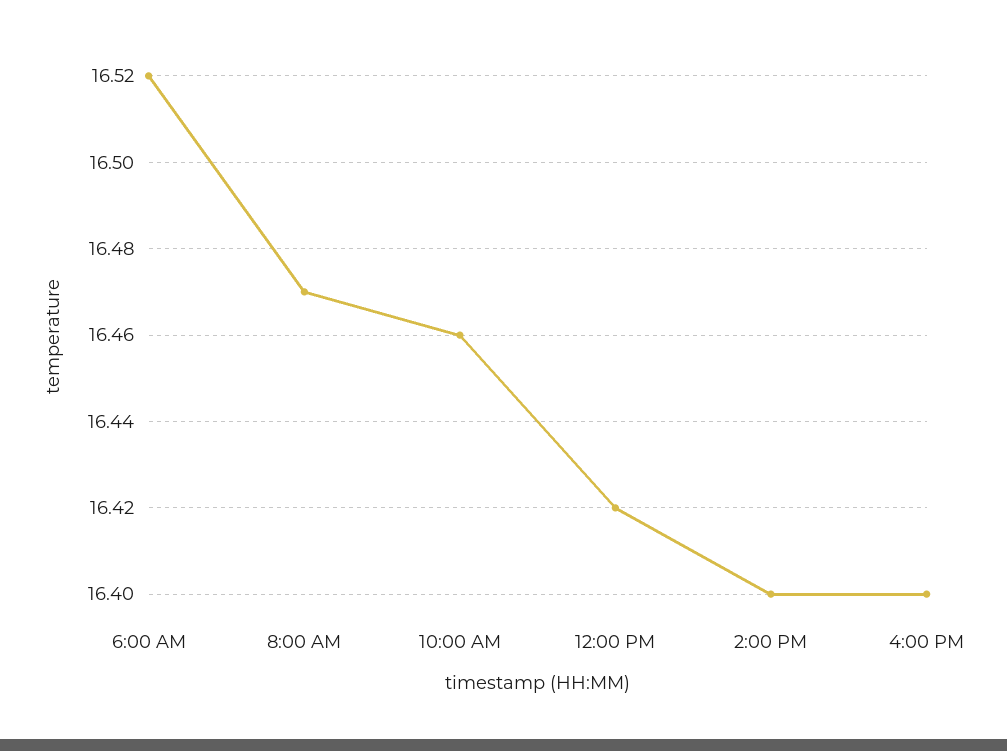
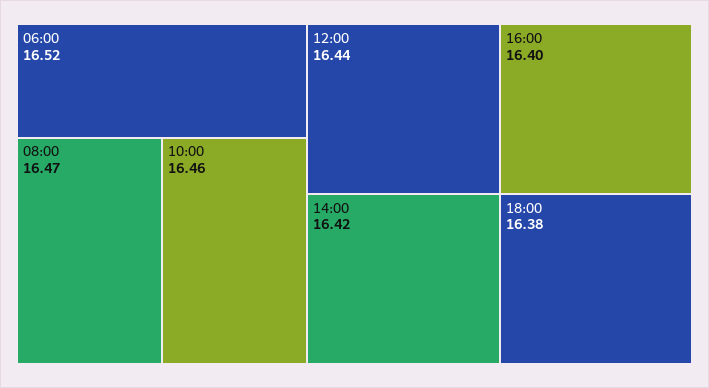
12:00 PM: 16.42 -> 16.44
2:00 PM: 16.4 -> 16.42
18:00: none -> 16.38

